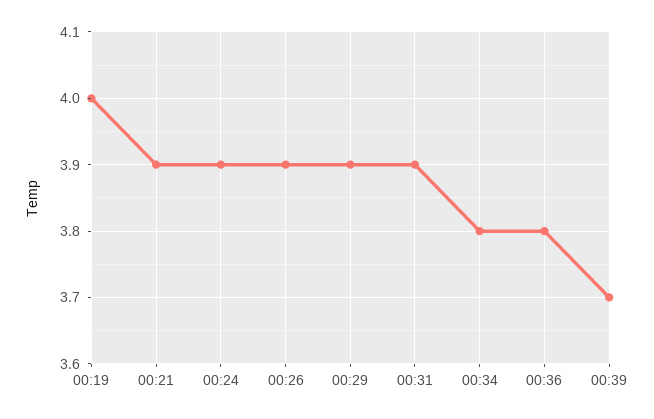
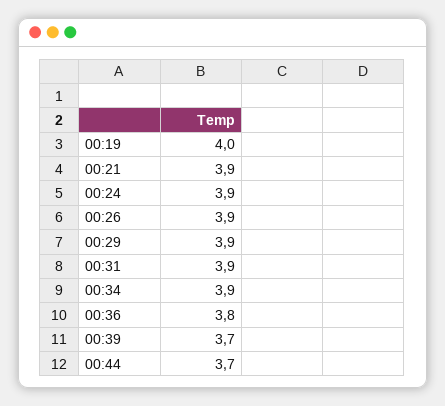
00:34: 3.8 -> 3.9
00:44: none -> 3.7

